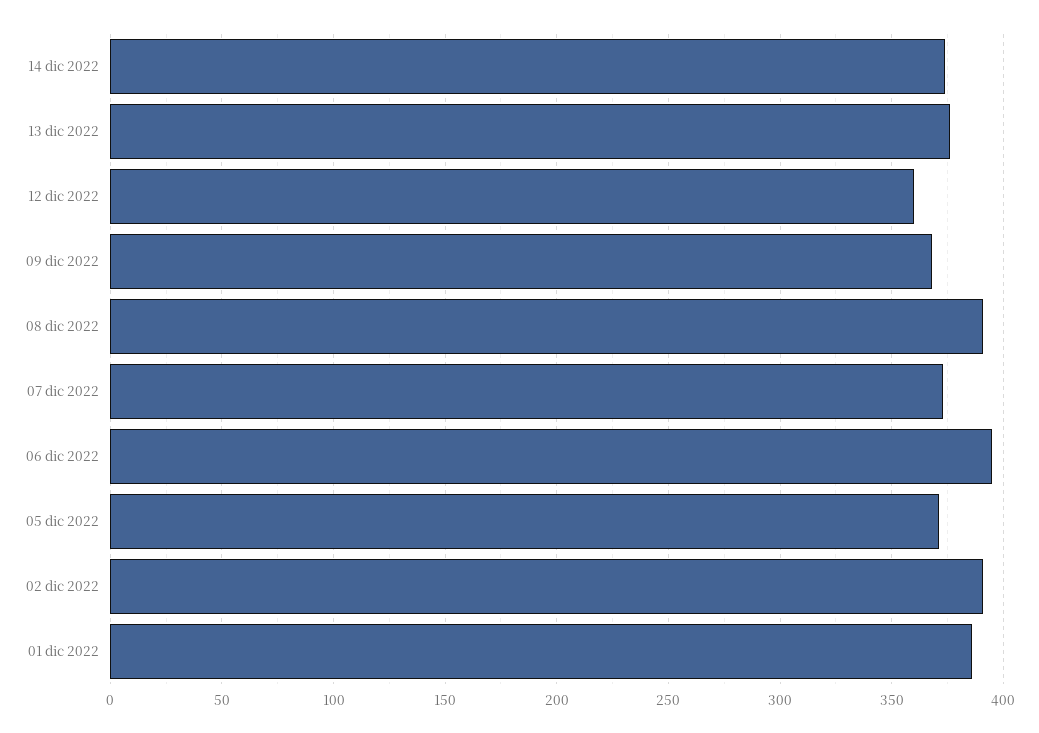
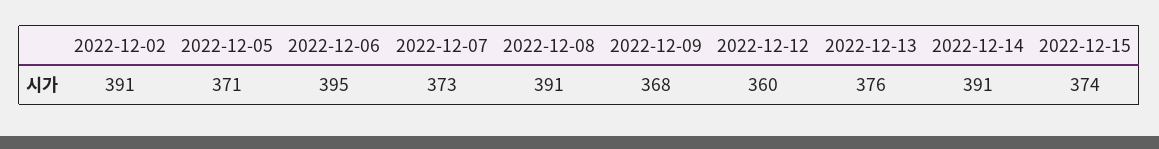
14 dic 2022: 375 -> 391
01 dic 2022: 385 -> none
2022-12-15: none -> 374

